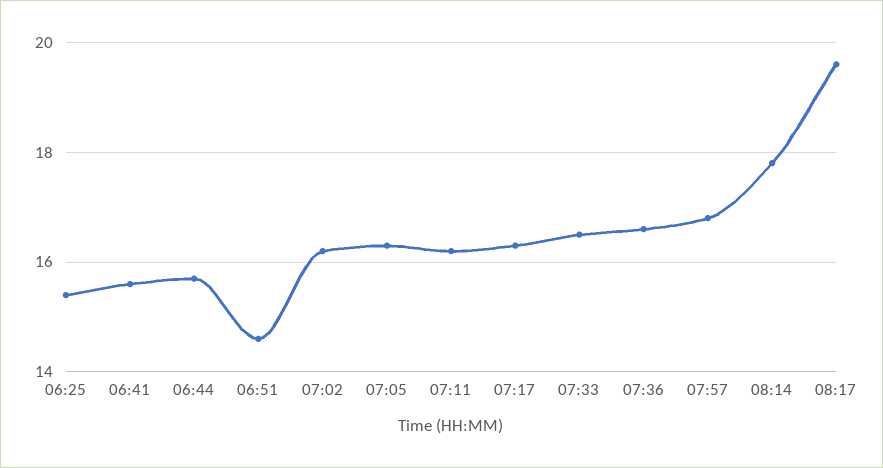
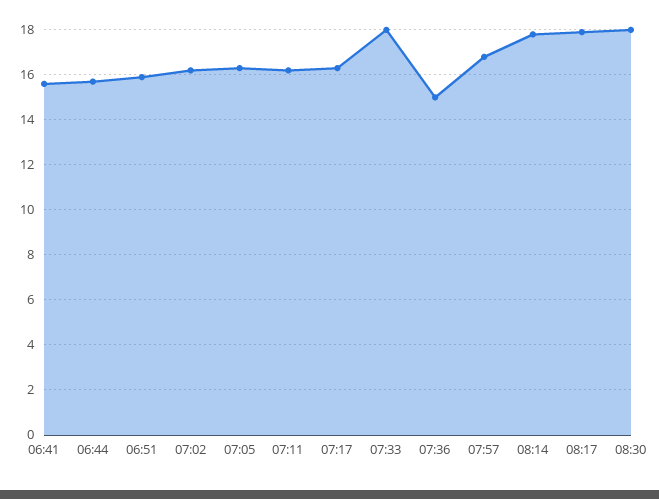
06:25: 15.5 -> none
06:51: 14.5 -> 16
07:33: 16.5 -> 18
07:36: 16.5 -> 15
08:17: 19.5 -> 18
08:30: none -> 18

